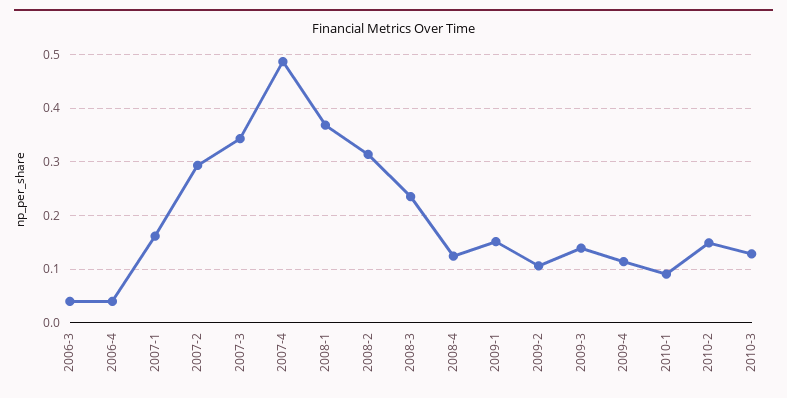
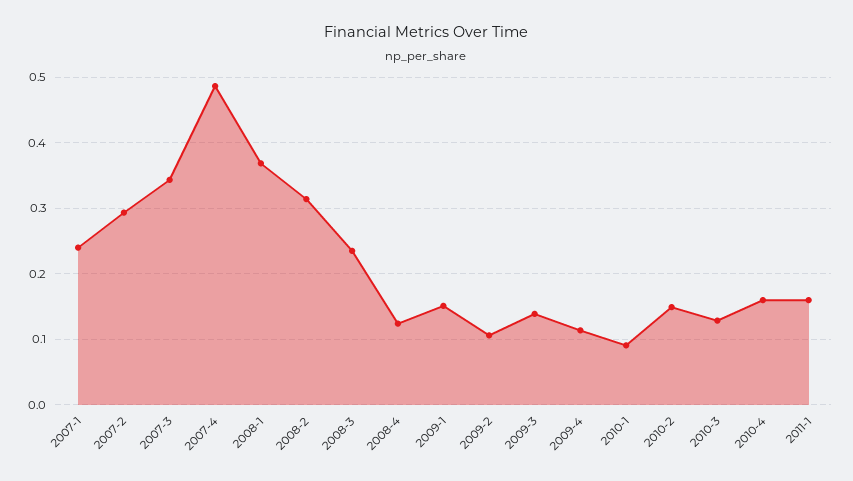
2006-3: 0.04 -> none
2006-4: 0.04 -> none
2007-1: 0.16 -> 0.24
2010-4: none -> 0.16
2011-1: none -> 0.16

